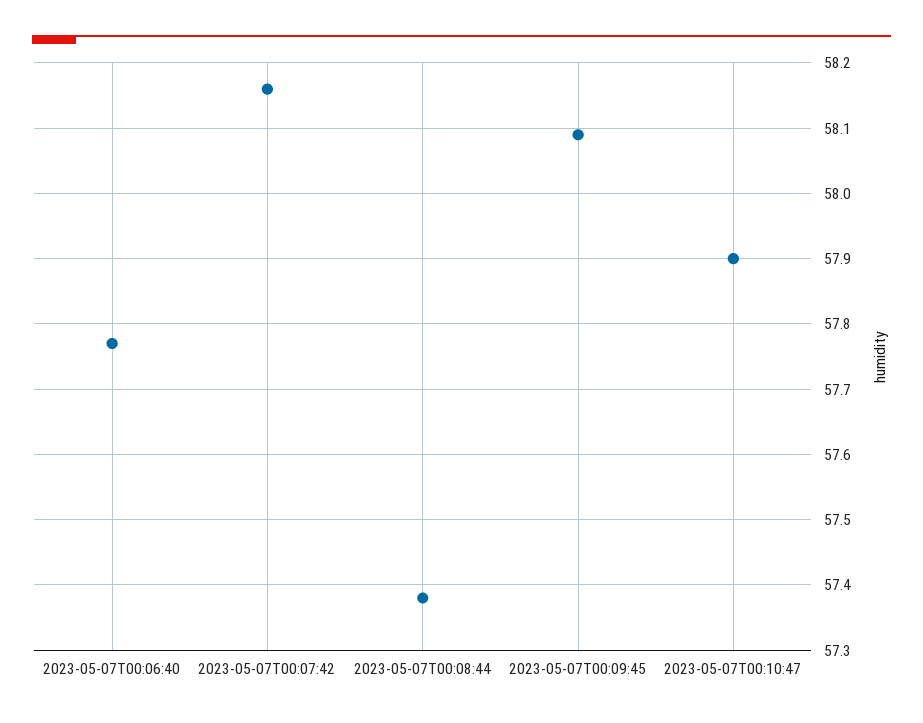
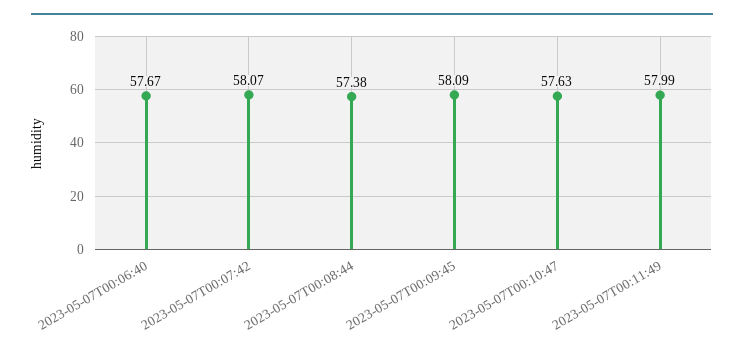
2023-05-07T00:06:40: 57.77 -> 57.67
2023-05-07T00:07:42: 58.16 -> 58.07
2023-05-07T00:10:47: 57.9 -> 57.63
2023-05-07T00:11:49: none -> 57.99

